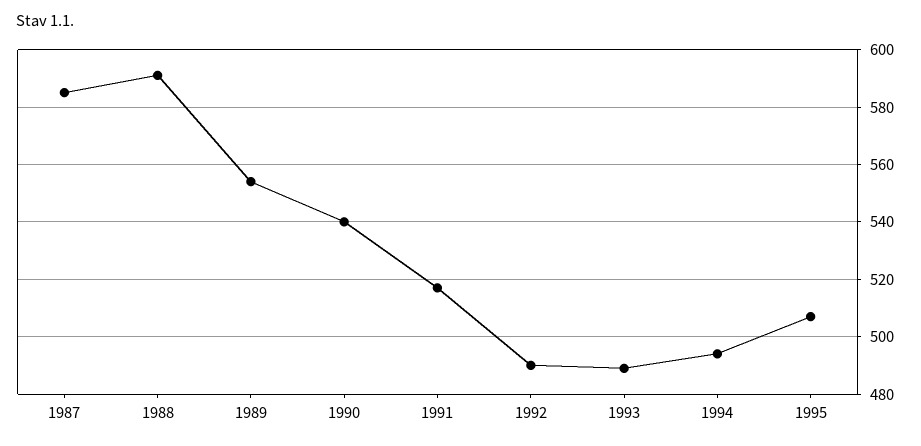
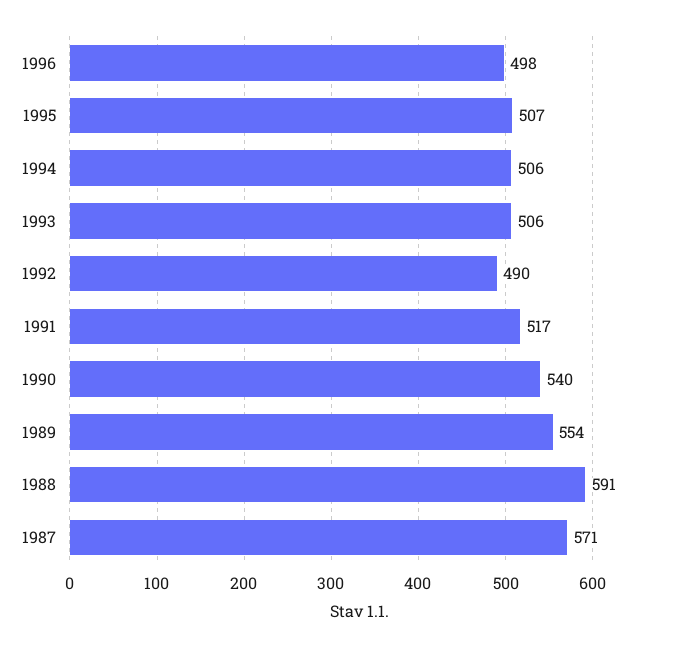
1987: 585 -> 571
1993: 490 -> 506
1994: 495 -> 506
1996: none -> 498

